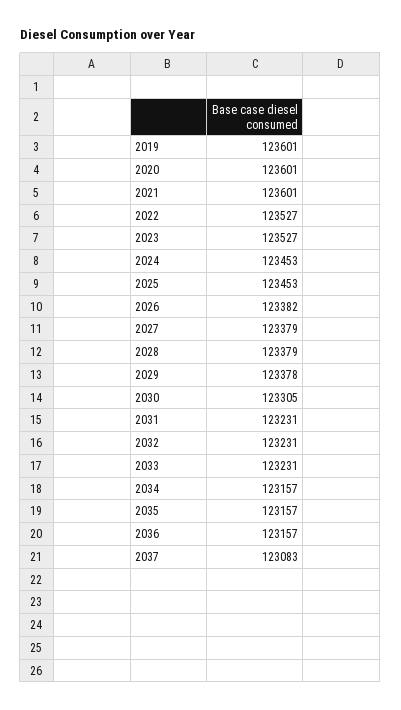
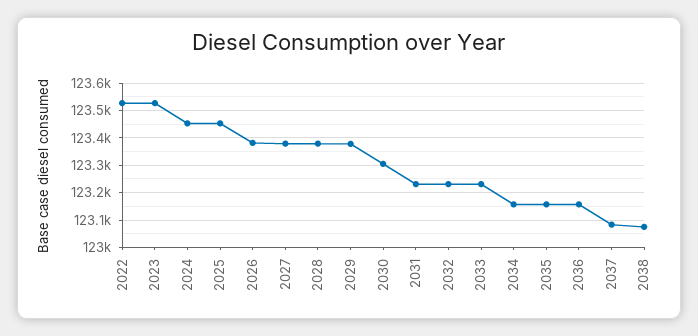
2019: 123601 -> none
2020: 123601 -> none
2021: 123601 -> none
2038: none -> 123075

